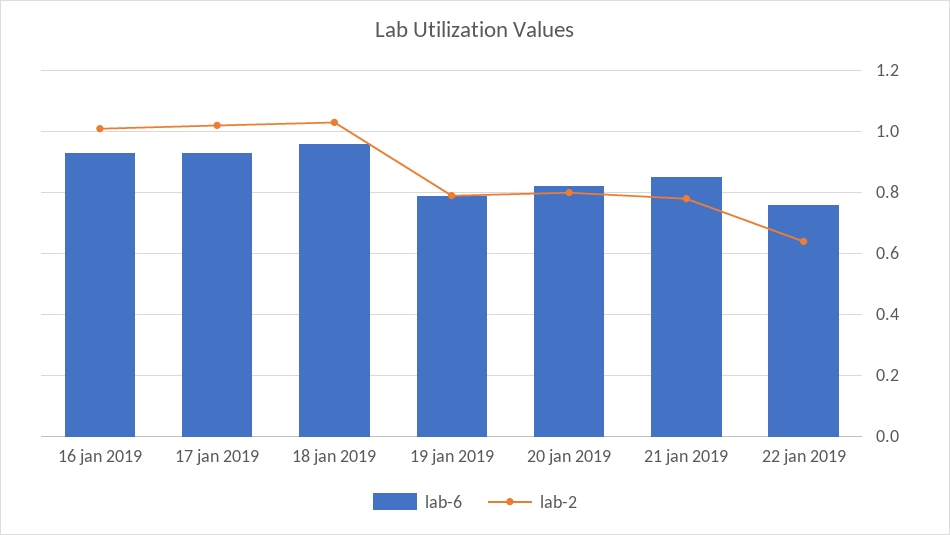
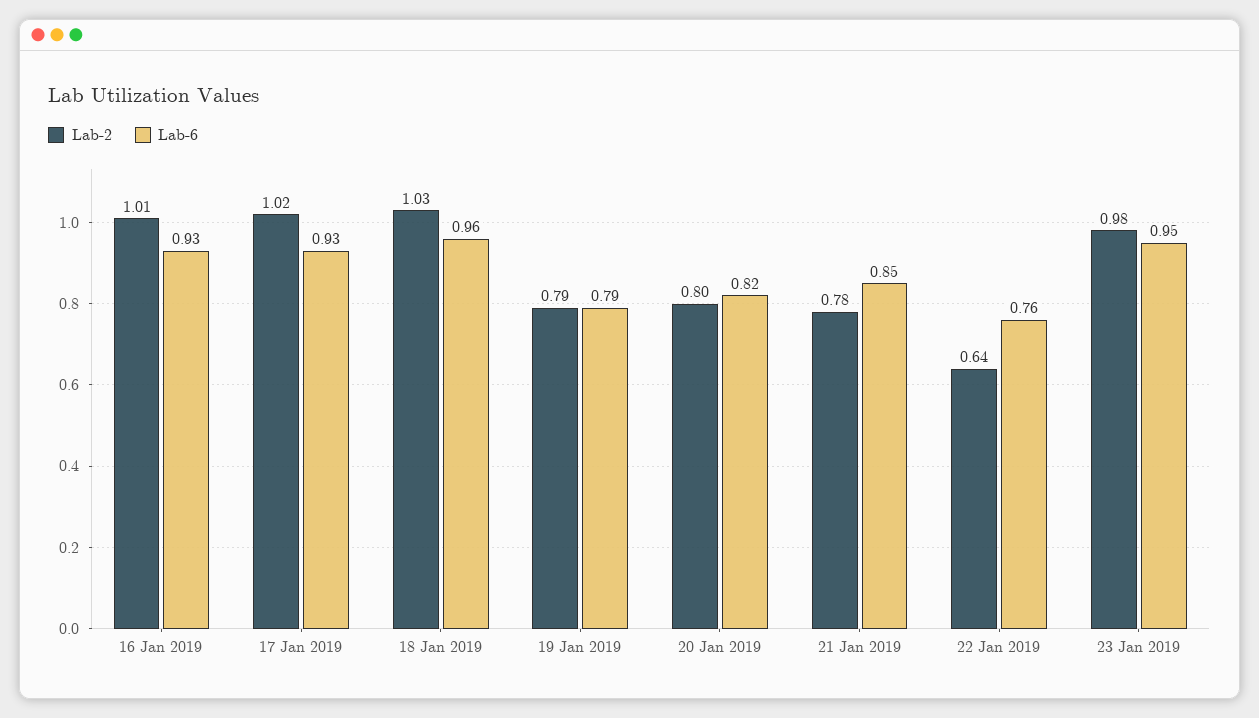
lab-2, 23 Jan 2019: none -> 0.98
lab-6, 23 Jan 2019: none -> 0.95

